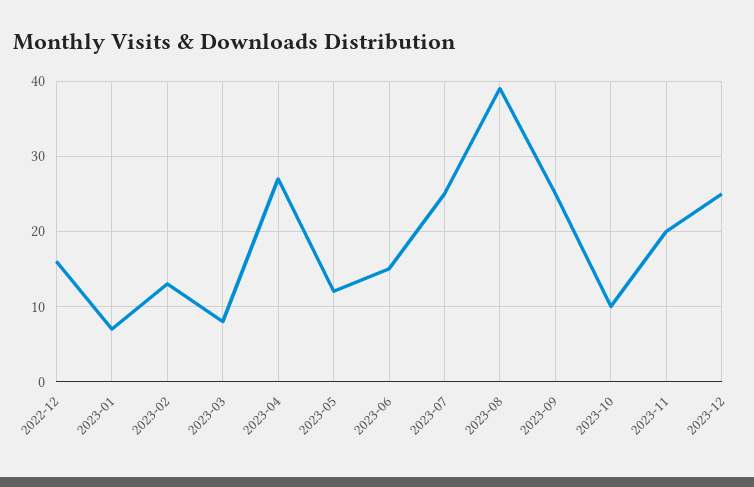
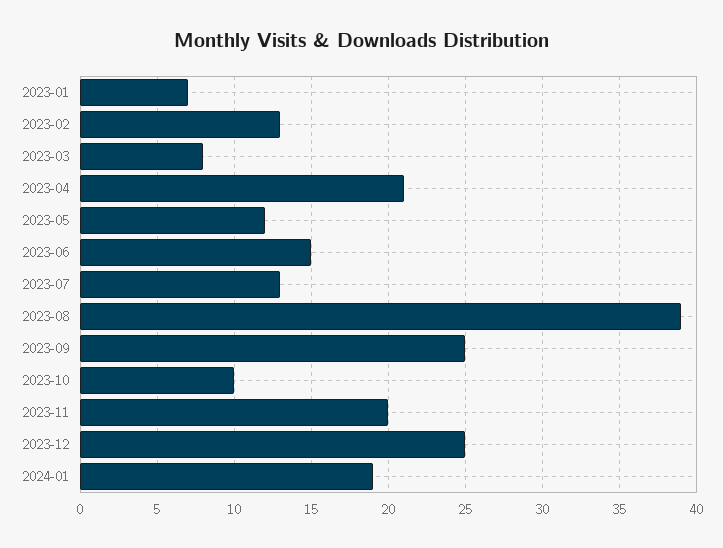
2022-12: 16 -> none
2023-04: 27 -> 21
2023-07: 25 -> 13
2024-01: none -> 19

